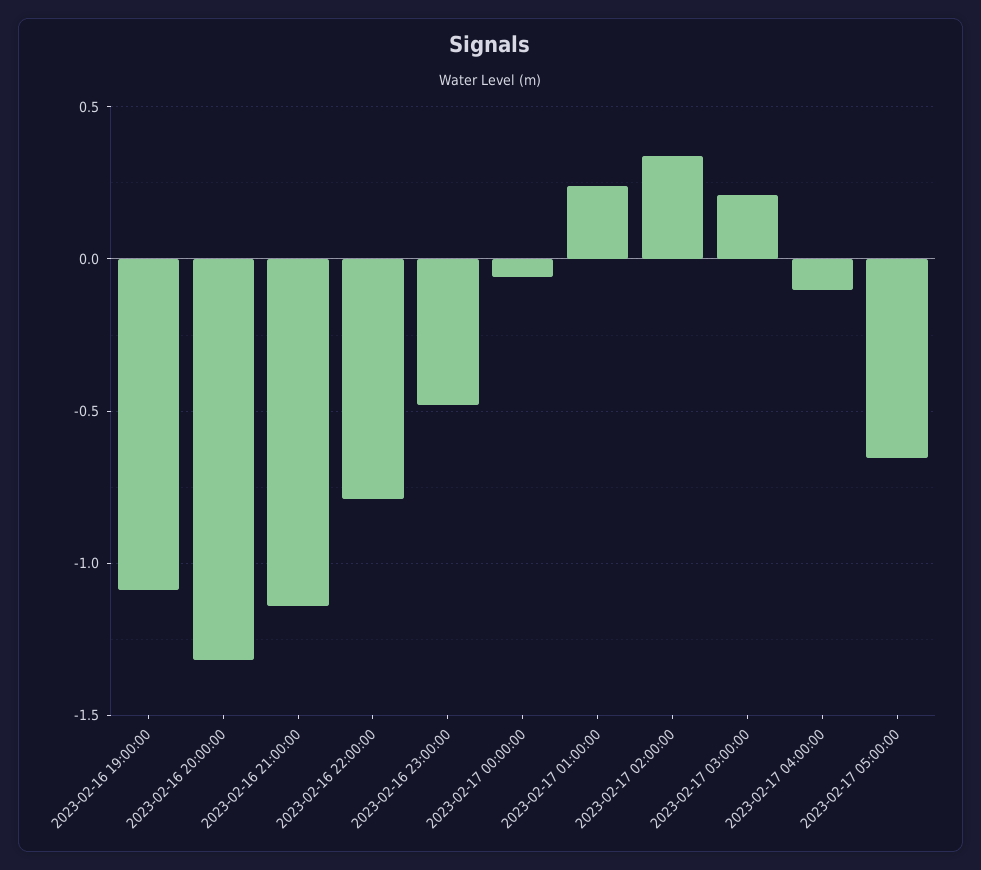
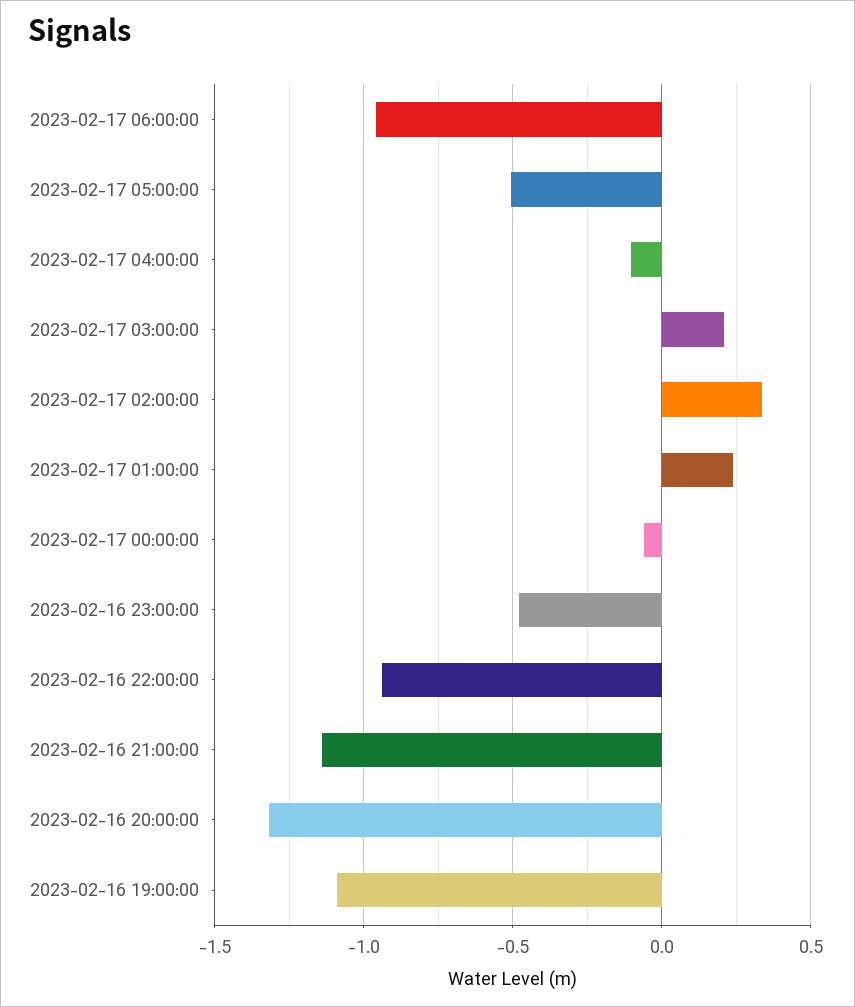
2023-02-16 22:00:00: -0.8 -> -0.95
2023-02-17 05:00:00: -0.65 -> -0.5
2023-02-17 06:00:00: none -> -0.95

